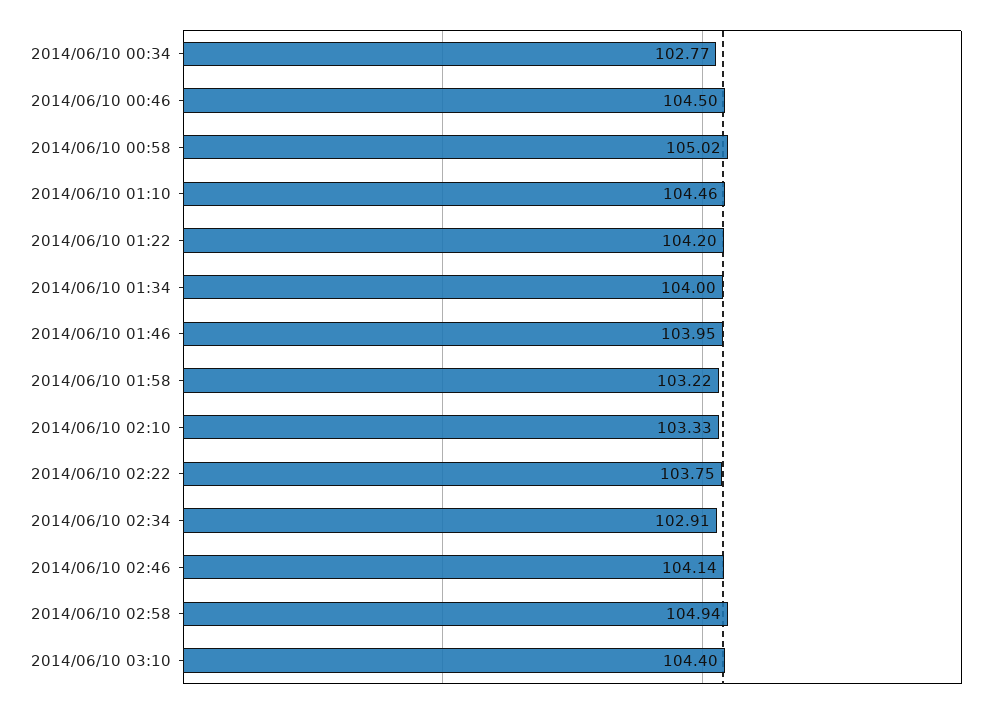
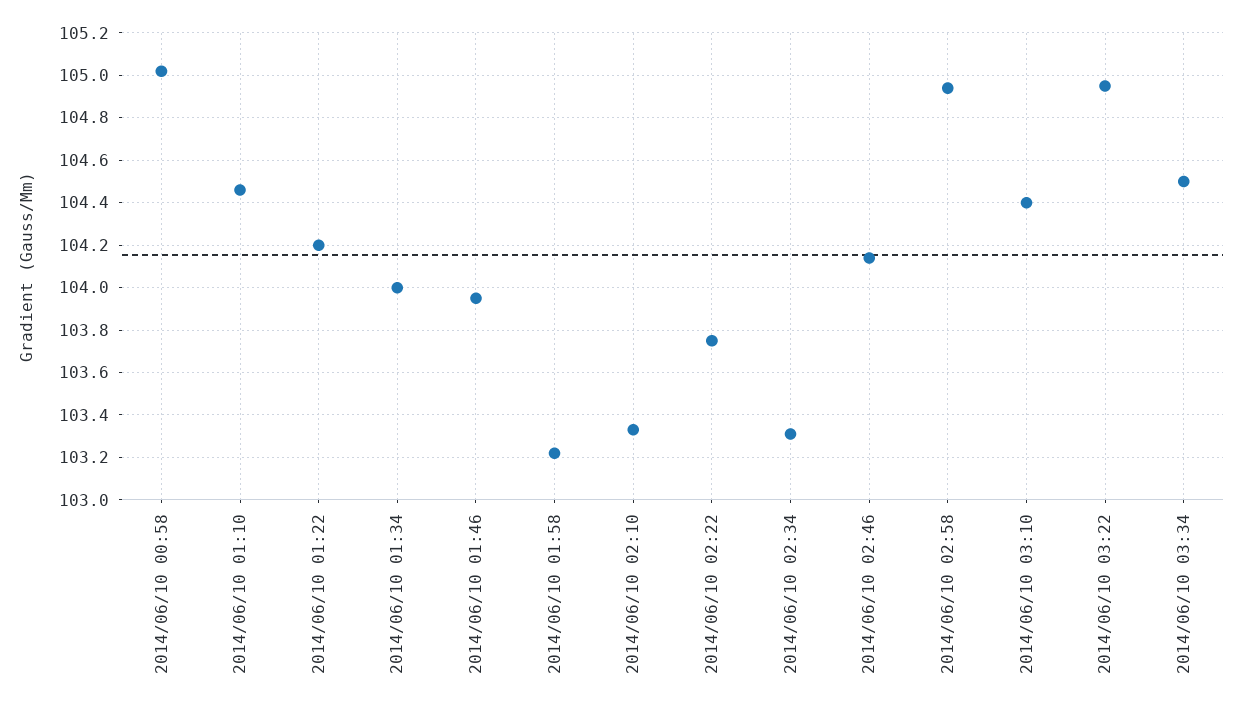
2014/06/10 00:34: 102.77 -> none
2014/06/10 00:46: 104.5 -> none
2014/06/10 02:34: 102.91 -> 103.3
2014/06/10 03:22: none -> 104.95
2014/06/10 03:34: none -> 104.5

